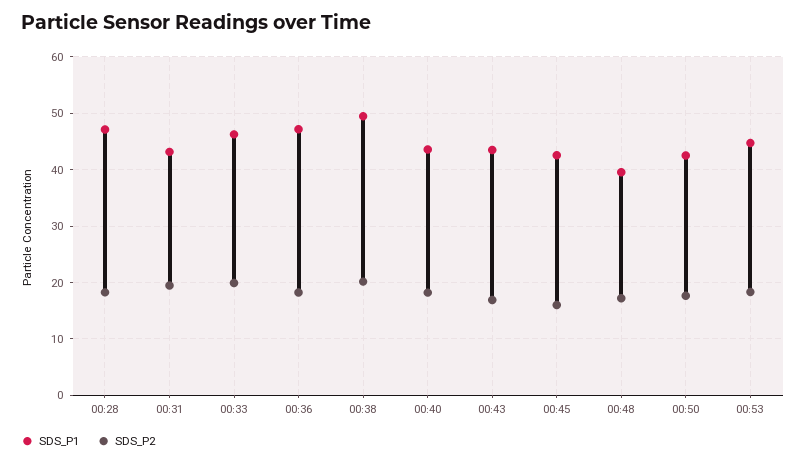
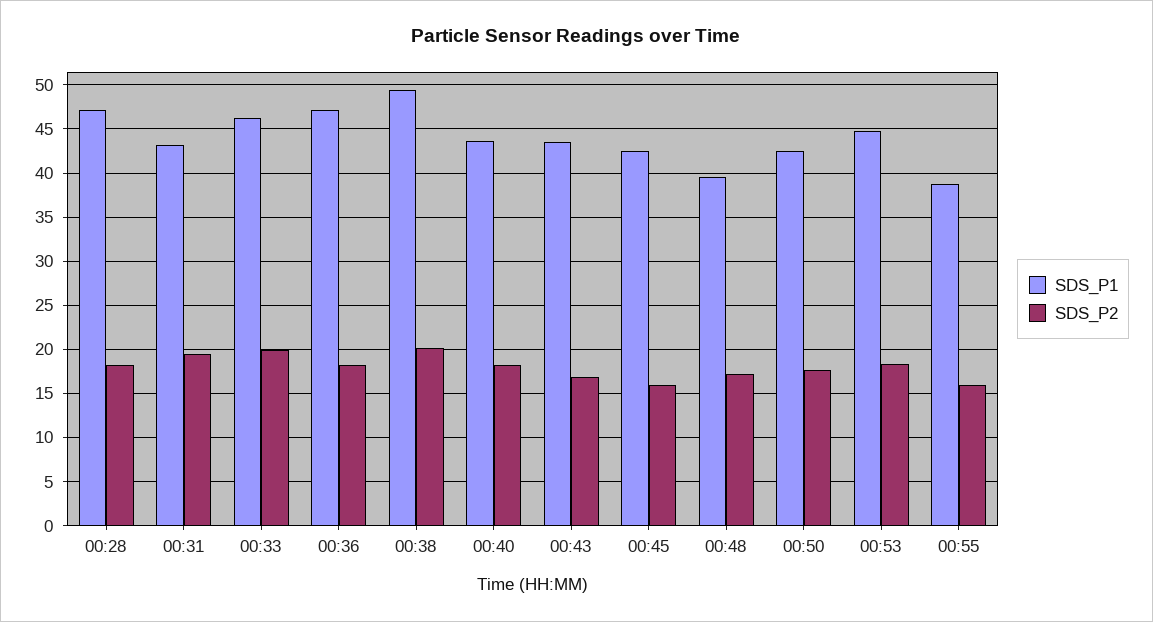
SDS_P1, 00:55: none -> 39
SDS_P2, 00:55: none -> 16

